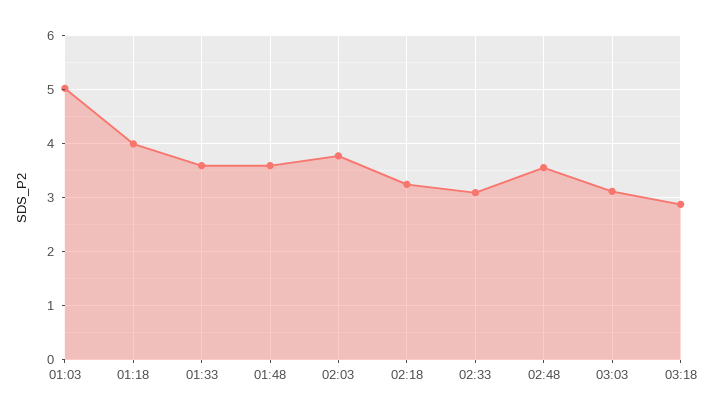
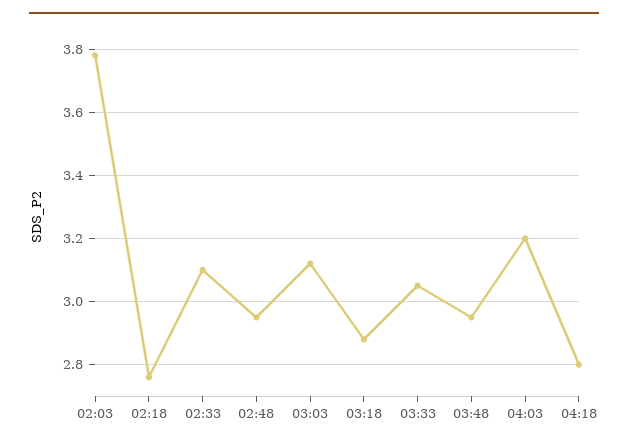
01:03: 5 -> none
01:18: 4 -> none
01:33: 3.6 -> none
01:48: 3.6 -> none
02:18: 3.2 -> 2.75
02:48: 3.6 -> 2.95
03:33: none -> 3.05
03:48: none -> 2.95
04:03: none -> 3.2
04:18: none -> 2.8

